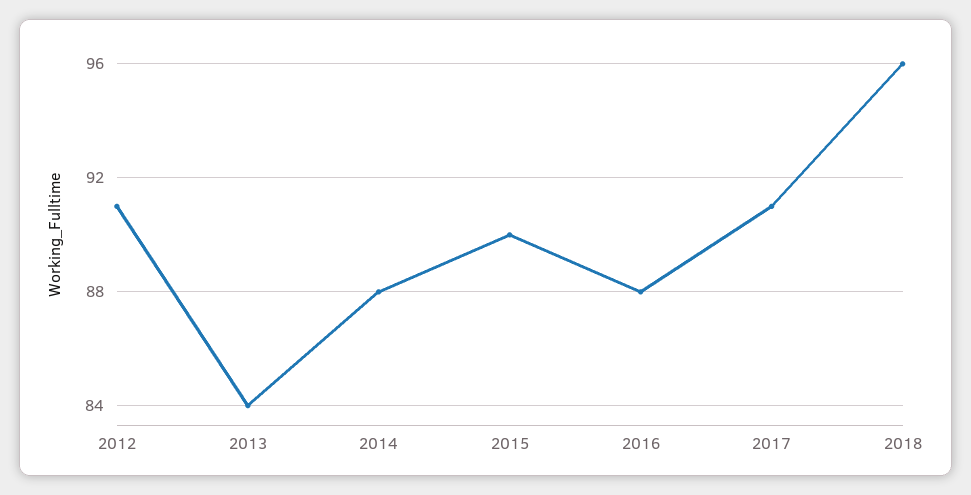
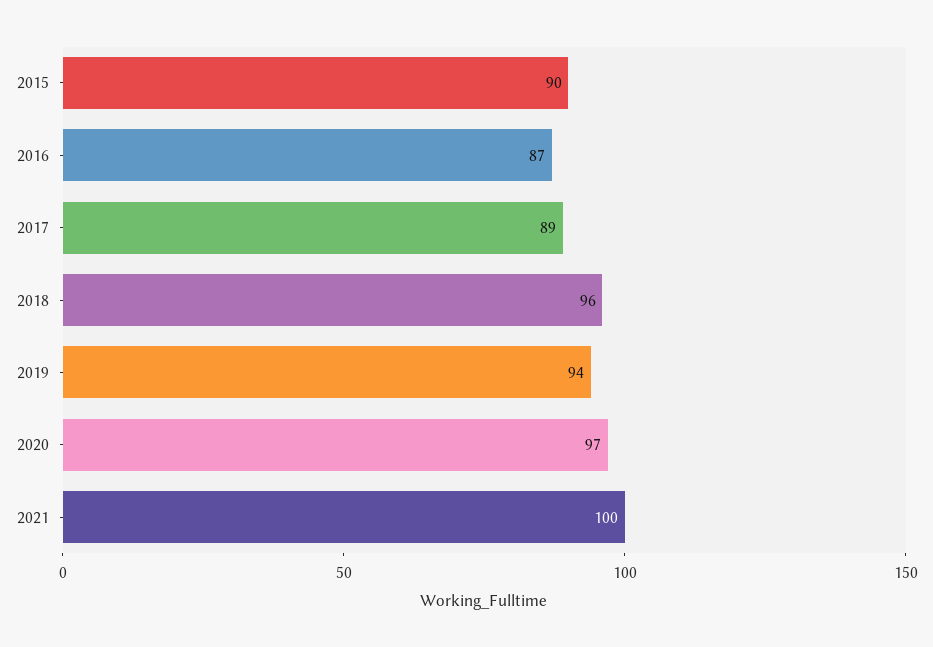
2012: 91 -> none
2013: 84 -> none
2014: 88 -> none
2016: 88 -> 87
2017: 91 -> 89
2019: none -> 94
2020: none -> 97
2021: none -> 100

